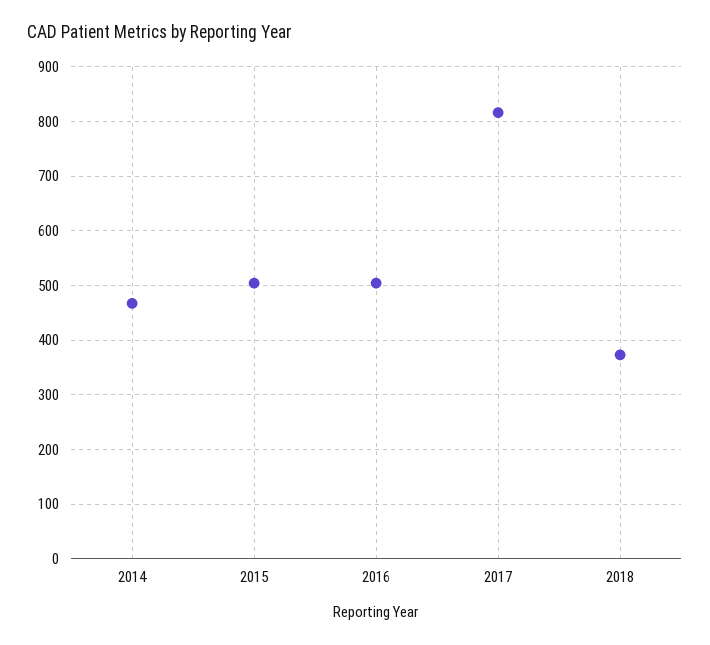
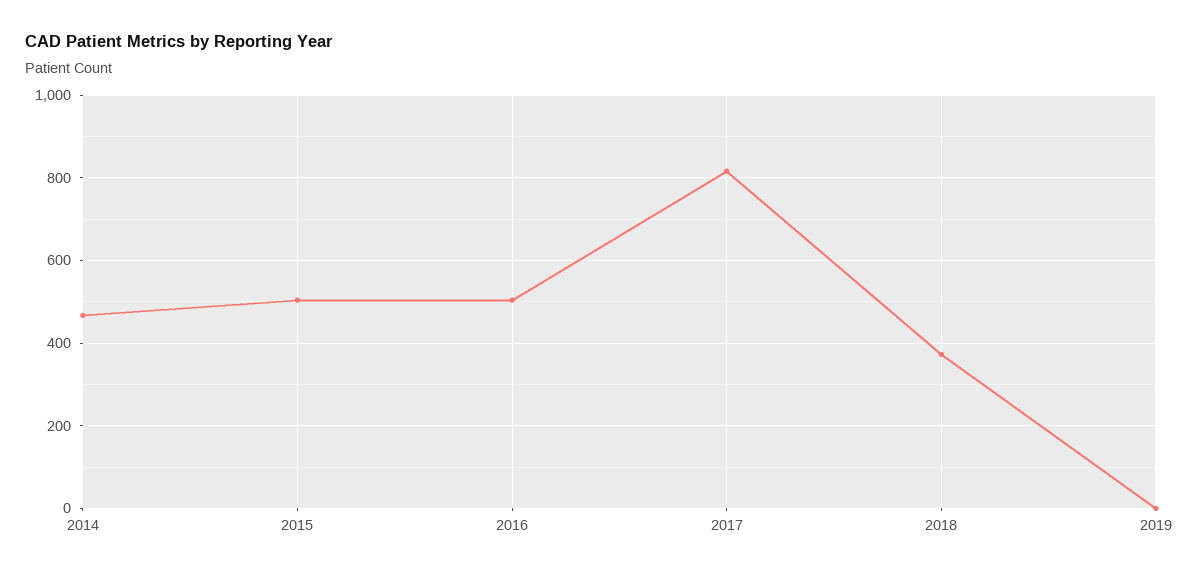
2019: none -> 0

